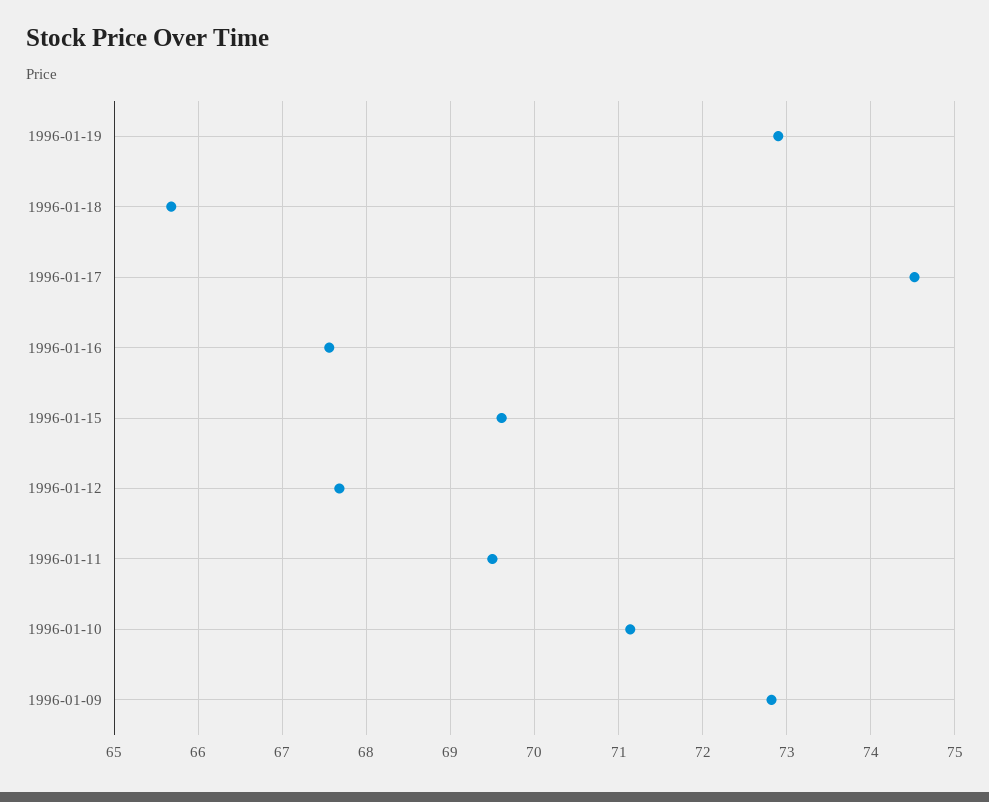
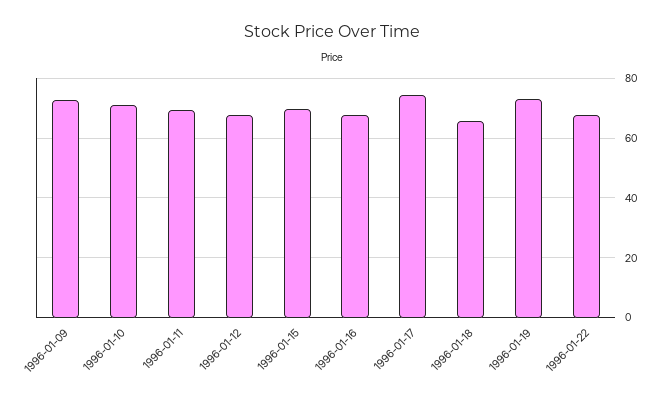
1996-01-22: none -> 67.5

